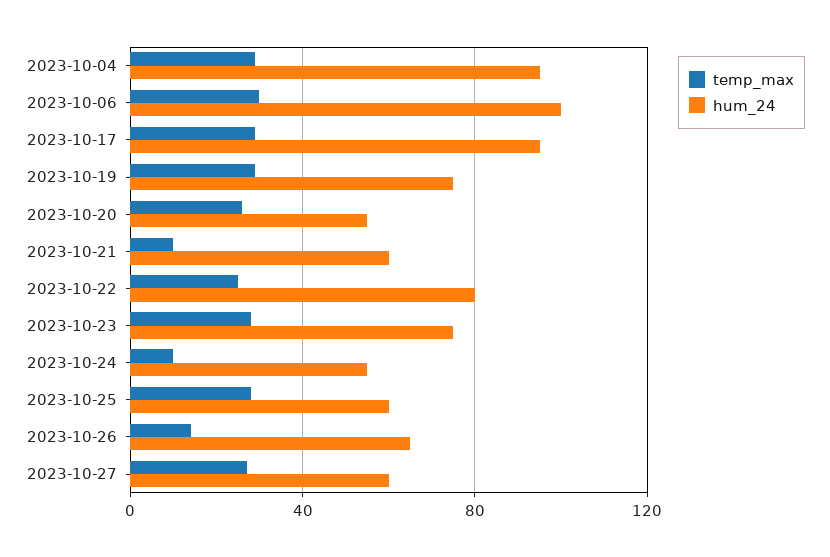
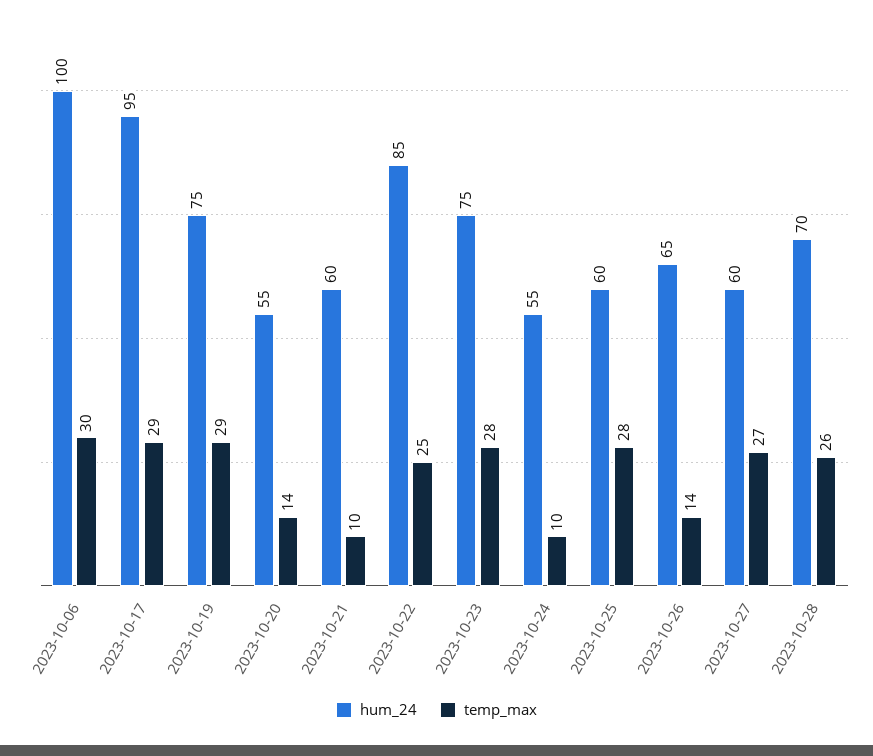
temp_max, 2023-10-04: 30 -> none
hum_24, 2023-10-04: 95 -> none
temp_max, 2023-10-20: 25 -> 14
hum_24, 2023-10-22: 80 -> 85
hum_24, 2023-10-28: none -> 70
temp_max, 2023-10-28: none -> 26

